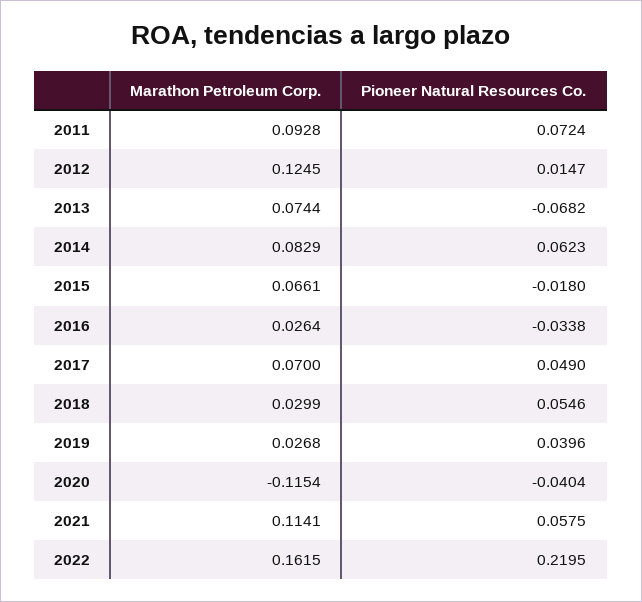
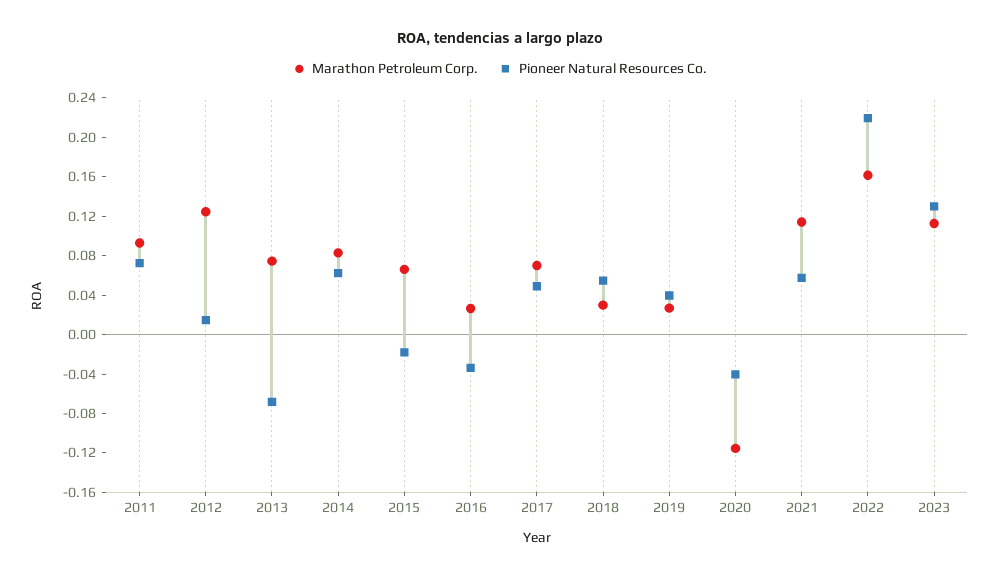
Marathon Petroleum Corp., 2023: none -> 0.11
Pioneer Natural Resources Co., 2023: none -> 0.13

